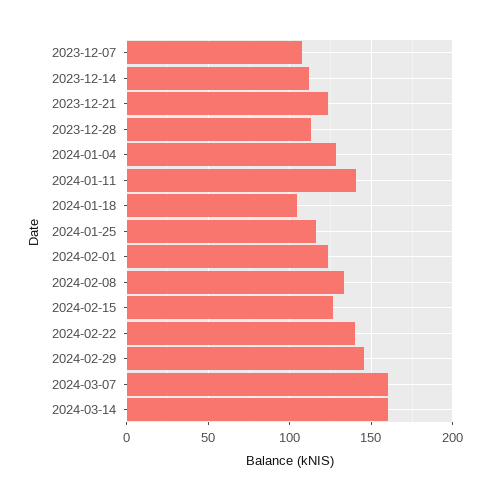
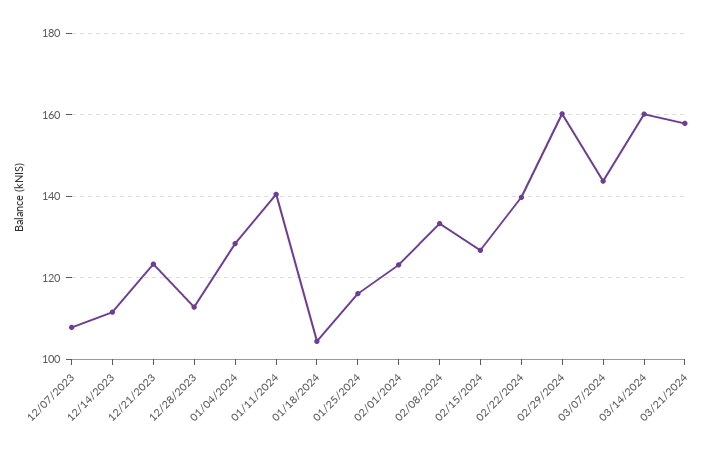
2024-02-29: 145 -> 160
2024-03-07: 160 -> 144
03/21/2024: none -> 158

